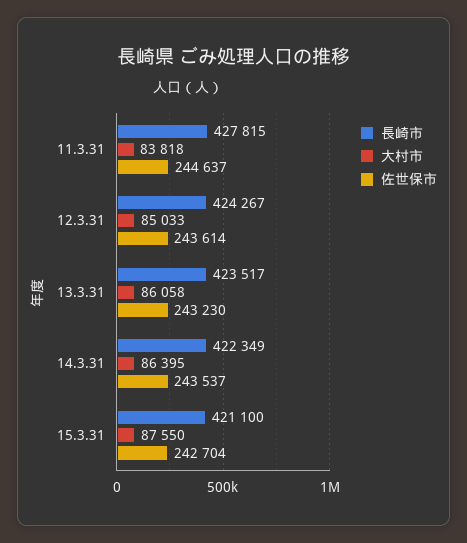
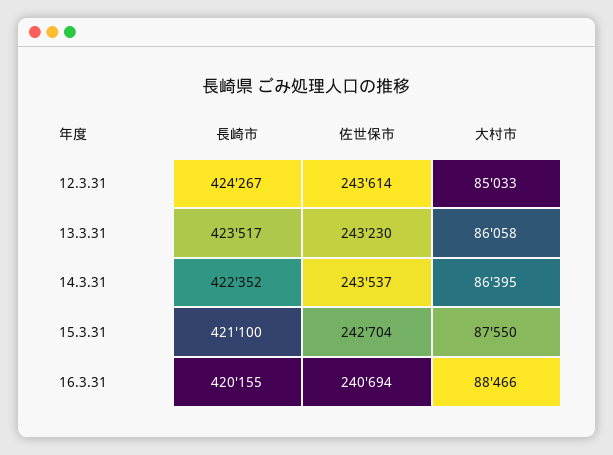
長崎市, 11.3.31: 427815 -> none
大村市, 11.3.31: 83818 -> none
佐世保市, 11.3.31: 244637 -> none
長崎市, 14.3.31: 422349 -> 422352
長崎市, 16.3.31: none -> 420155
佐世保市, 16.3.31: none -> 240694
大村市, 16.3.31: none -> 88466

